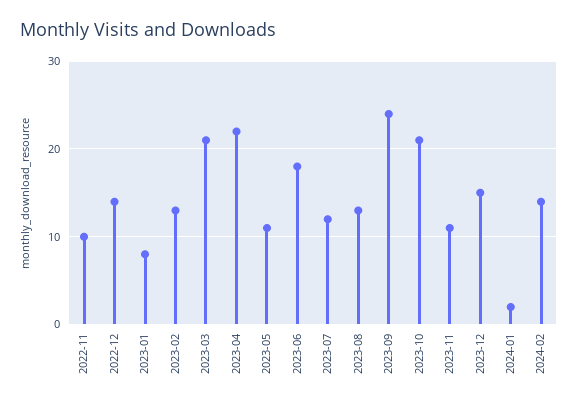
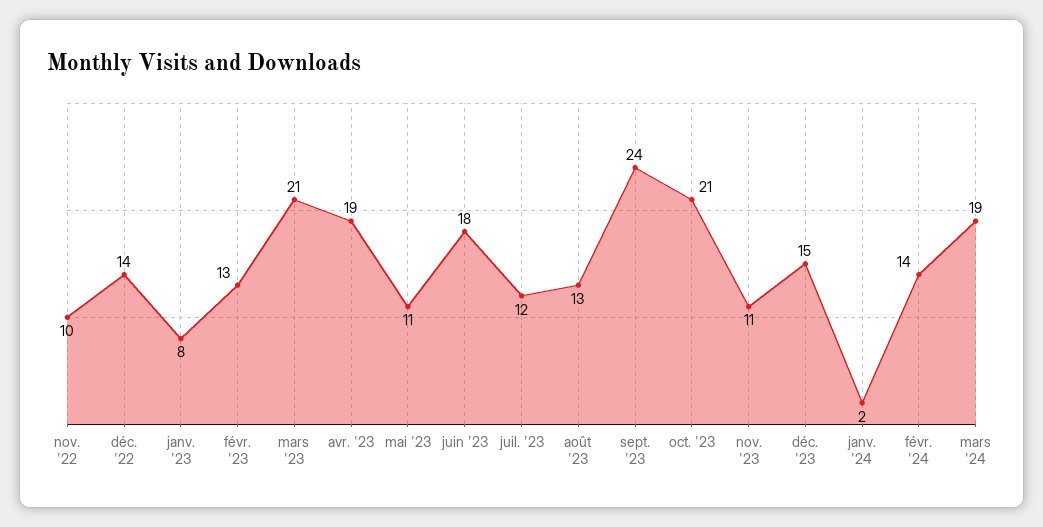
2023-04: 22 -> 19
mars '24: none -> 19

